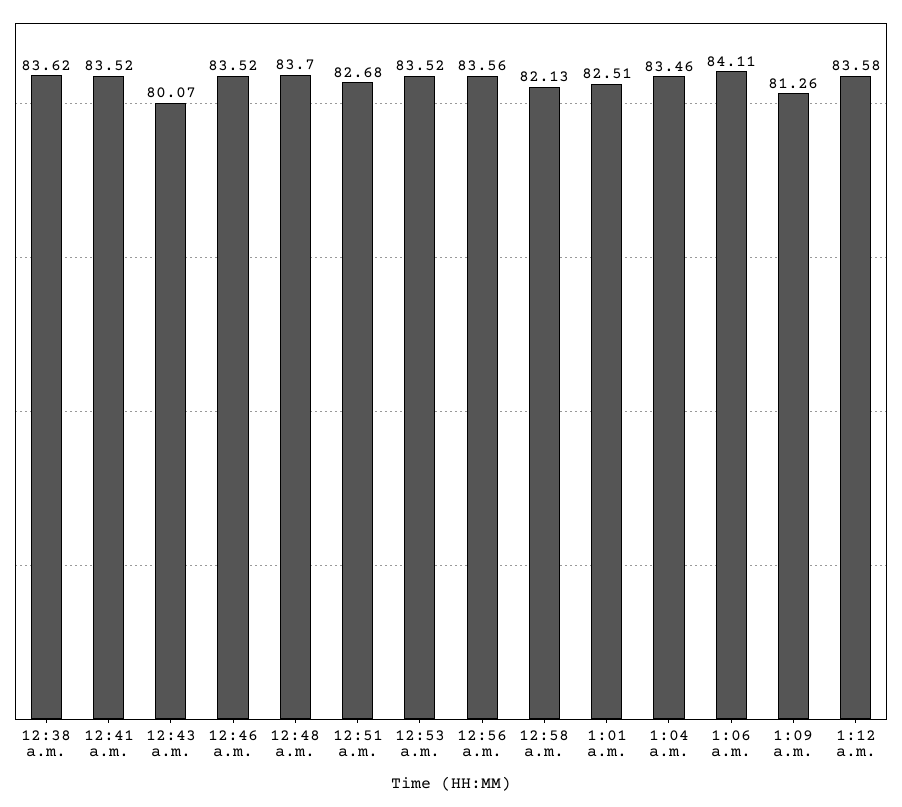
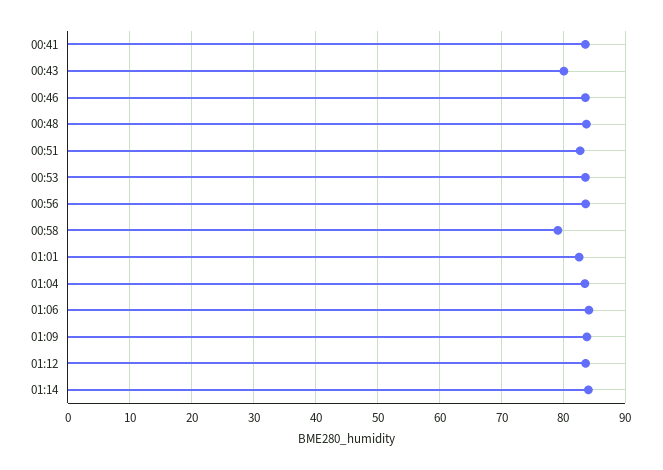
12:38 a.m.: 83.62 -> none
12:58 a.m.: 82.13 -> 79
1:09 a.m.: 81.26 -> 84
01:14: none -> 84

